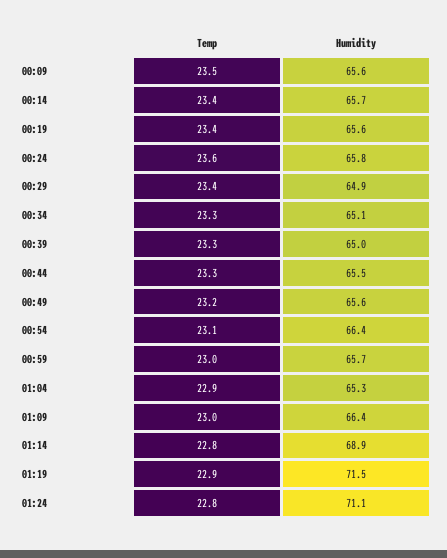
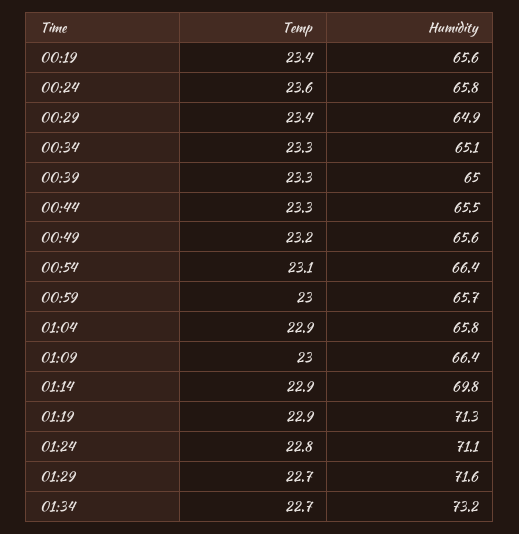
Temp, 00:09: 23.5 -> none
Humidity, 00:09: 65.6 -> none
Temp, 00:14: 23.4 -> none
Humidity, 00:14: 65.7 -> none
Humidity, 01:04: 65.3 -> 65.8
Temp, 01:14: 22.8 -> 22.9
Humidity, 01:14: 68.9 -> 69.8
Humidity, 01:19: 71.5 -> 71.3
Temp, 01:29: none -> 22.7
Humidity, 01:29: none -> 71.6
Temp, 01:34: none -> 22.7
Humidity, 01:34: none -> 73.2

